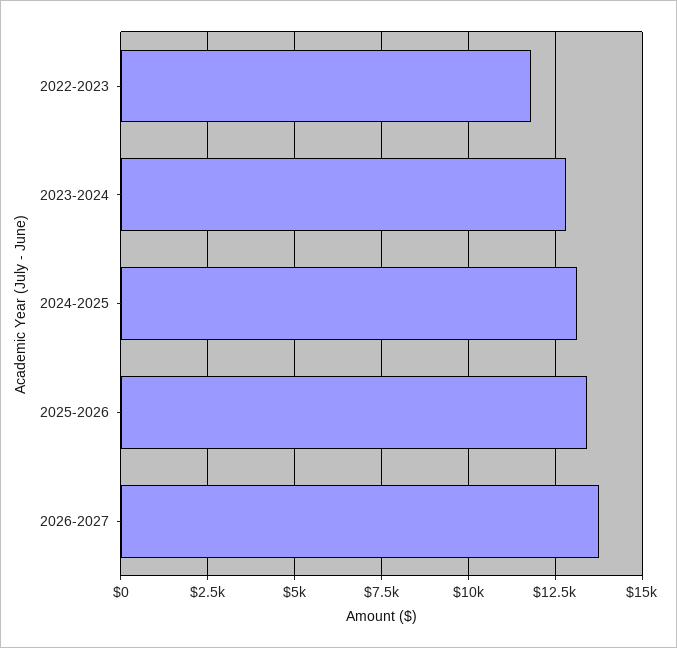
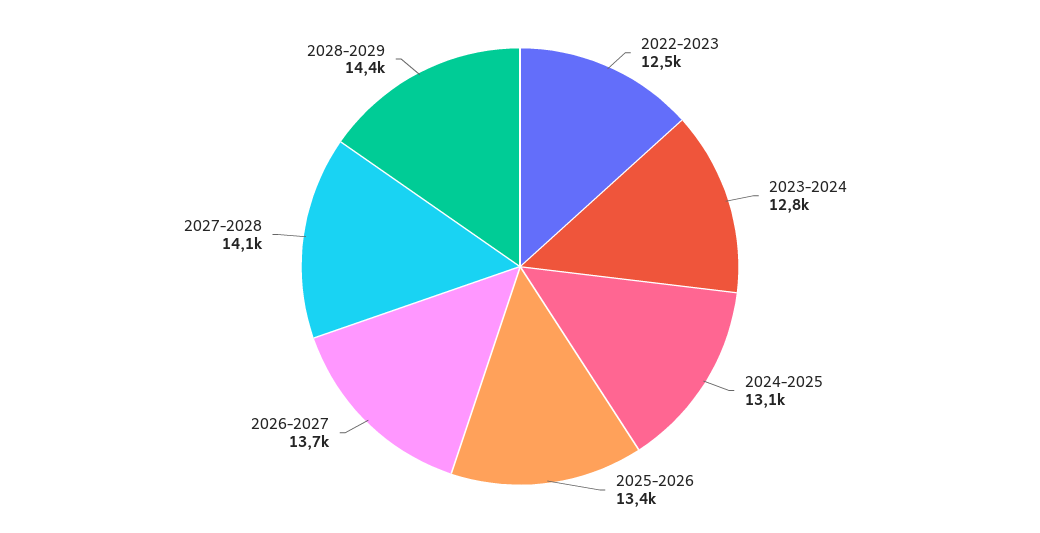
2022-2023: 11750 -> 12500
2027-2028: none -> 14100
2028-2029: none -> 14400

